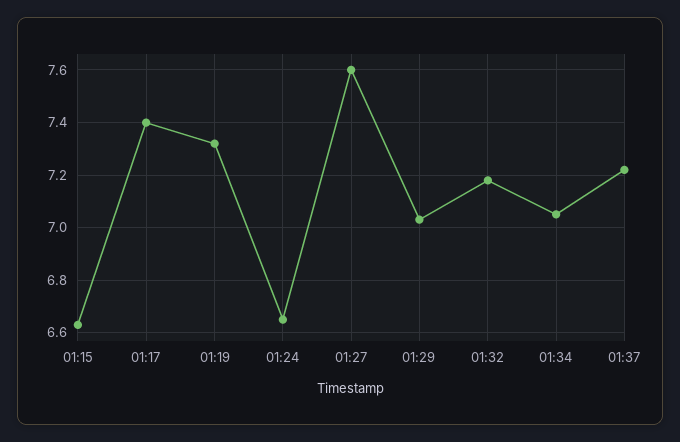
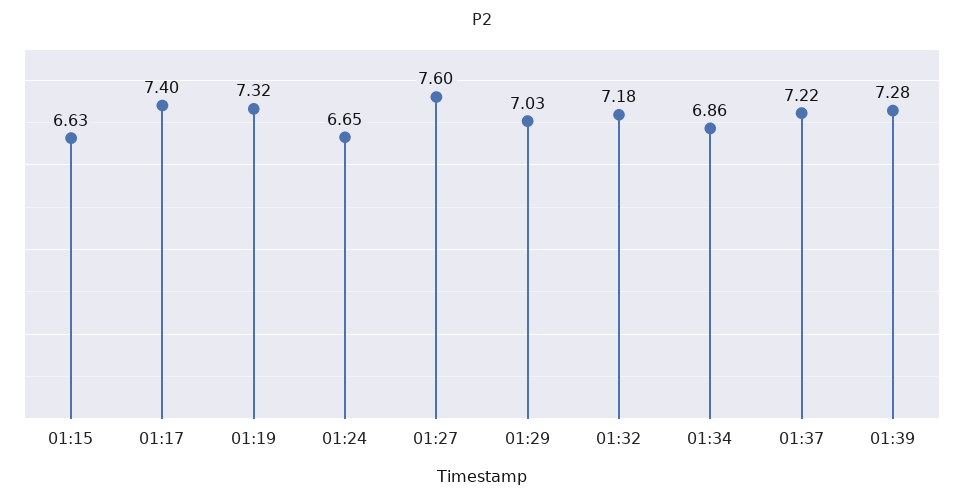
01:34: 7.05 -> 6.86
01:39: none -> 7.28

